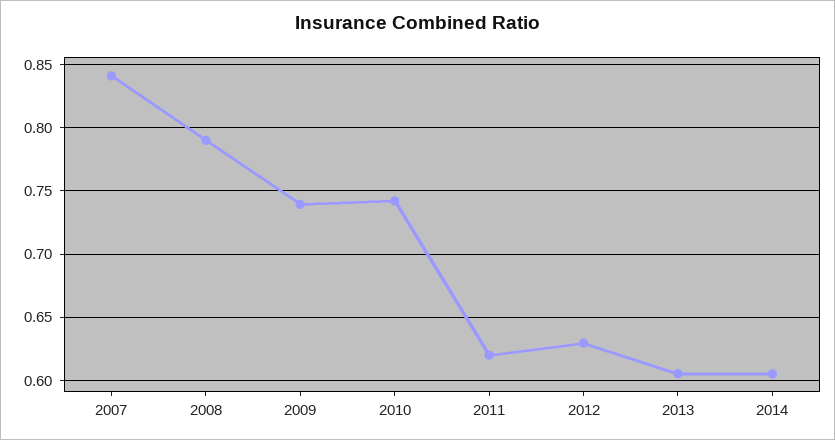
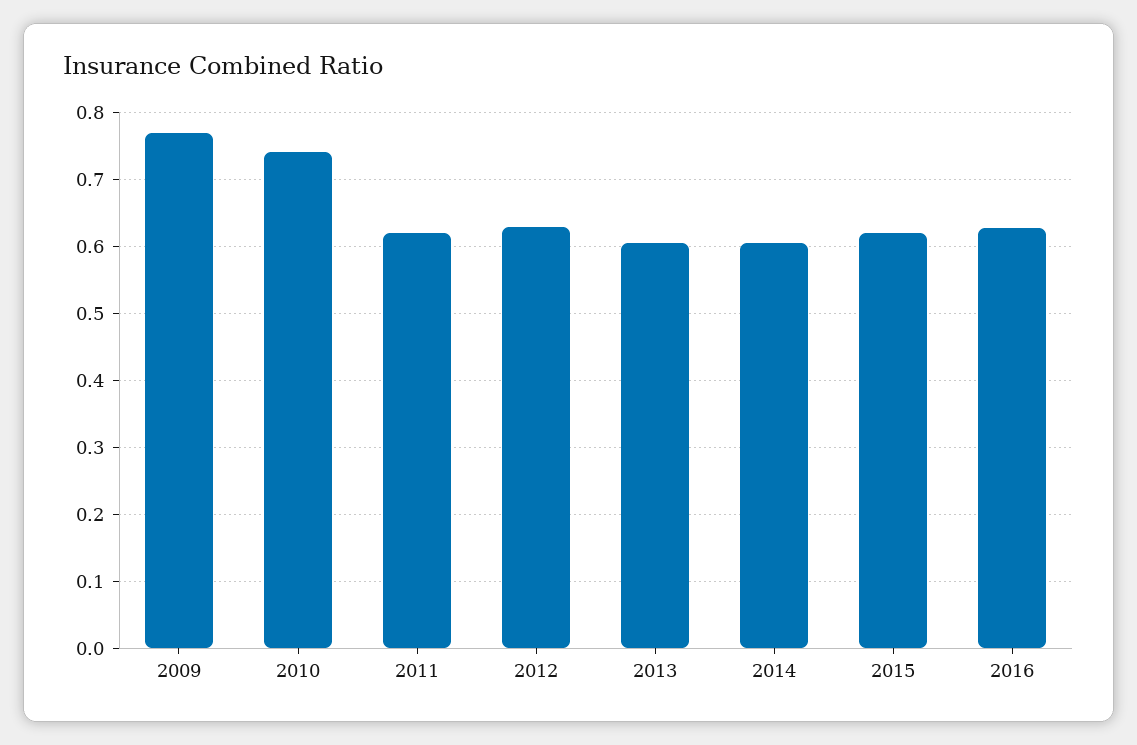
2007: 0.84 -> none
2008: 0.79 -> none
2009: 0.74 -> 0.77
2015: none -> 0.62
2016: none -> 0.63

